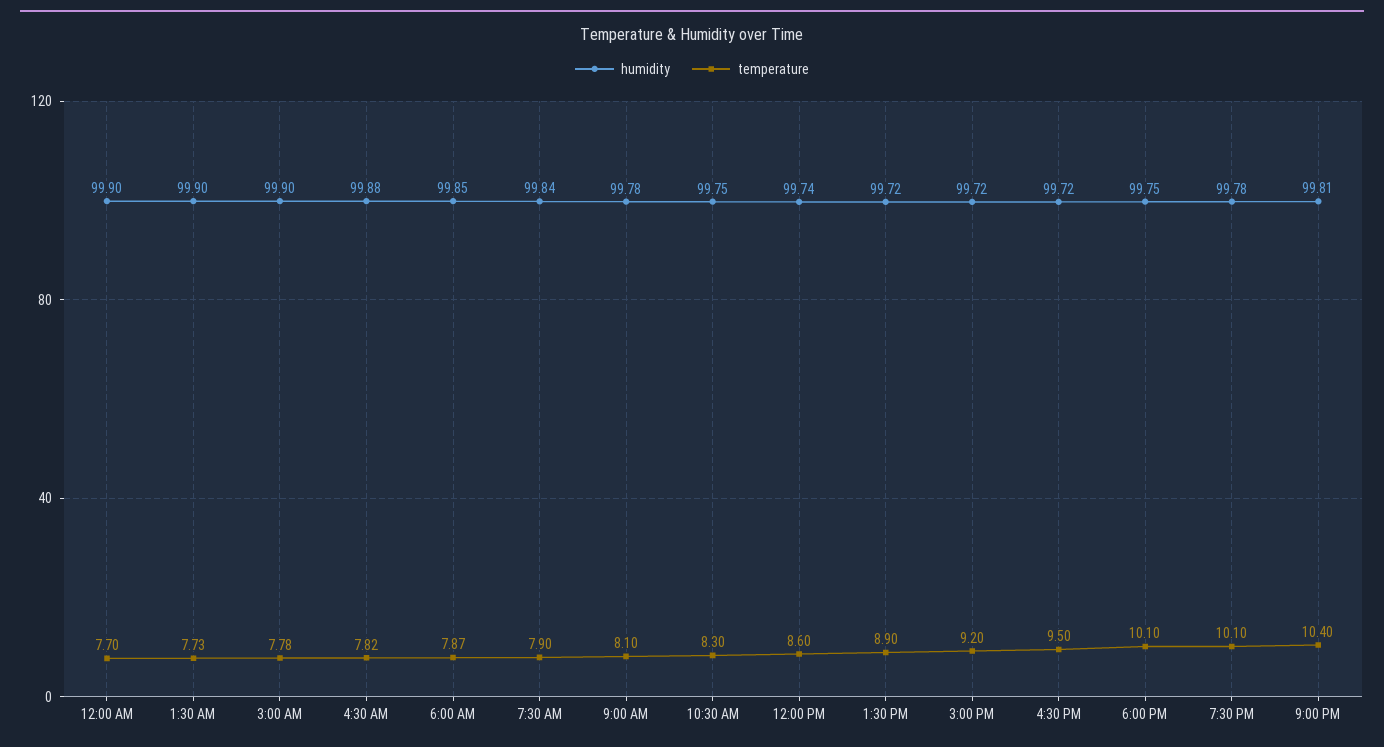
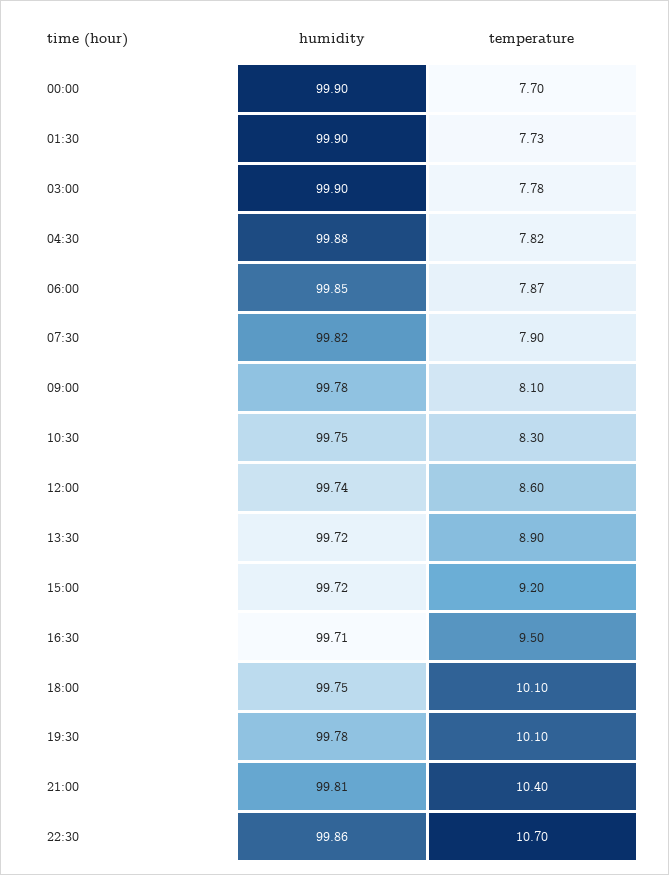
humidity, 7:30 AM: 99.84 -> 99.82
humidity, 4:30 PM: 99.72 -> 99.71
humidity, 22:30: none -> 99.86
temperature, 22:30: none -> 10.7

